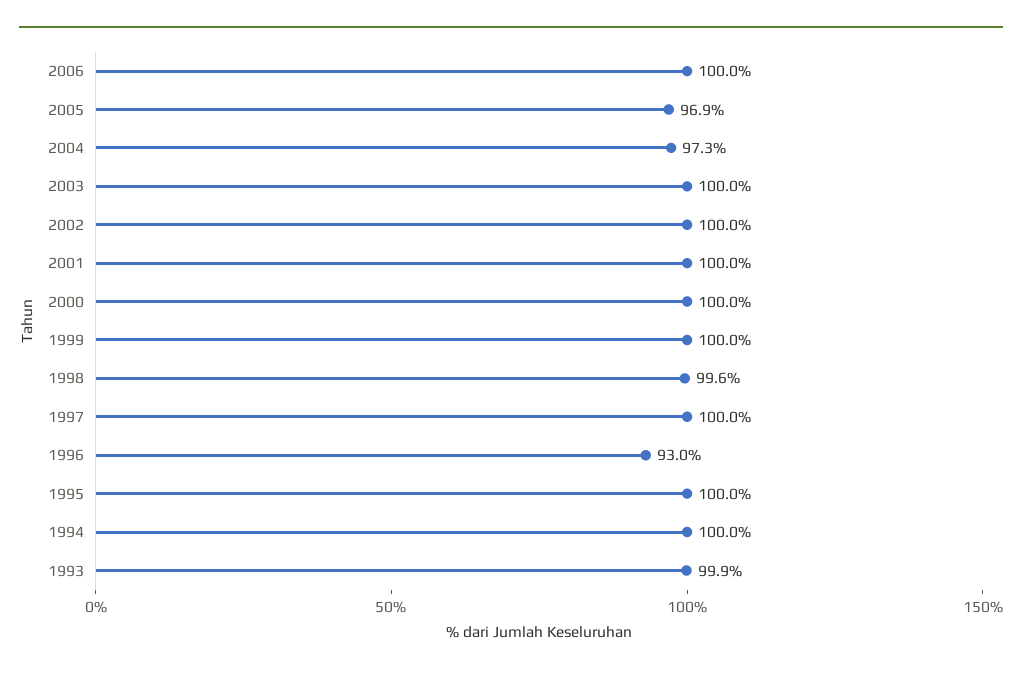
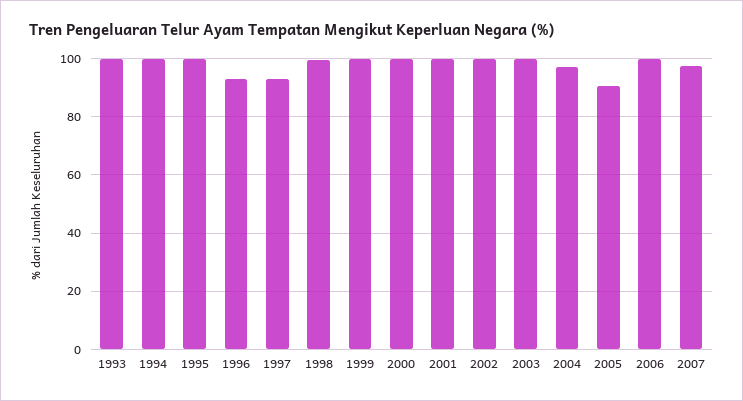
2005: 96.9 -> 90
1997: 100 -> 92.5
2007: none -> 97.5

